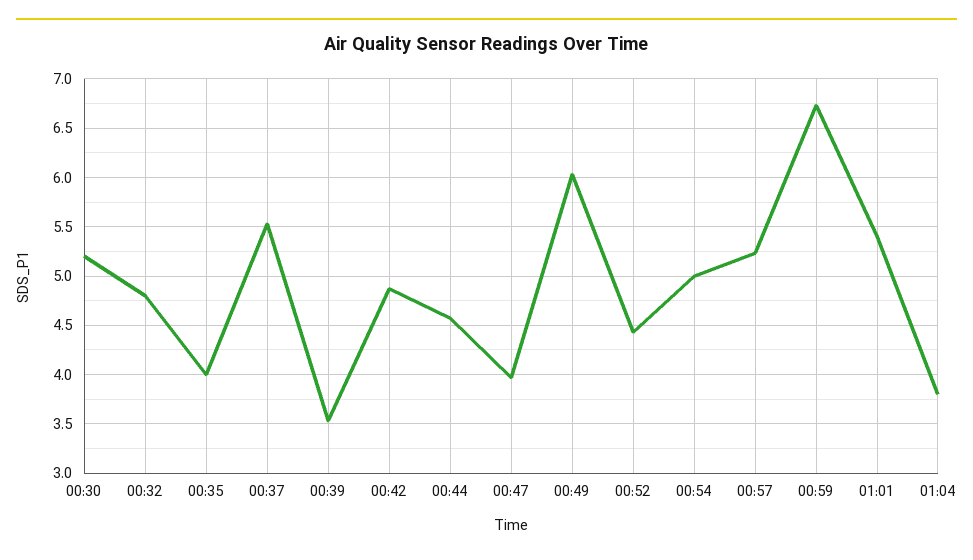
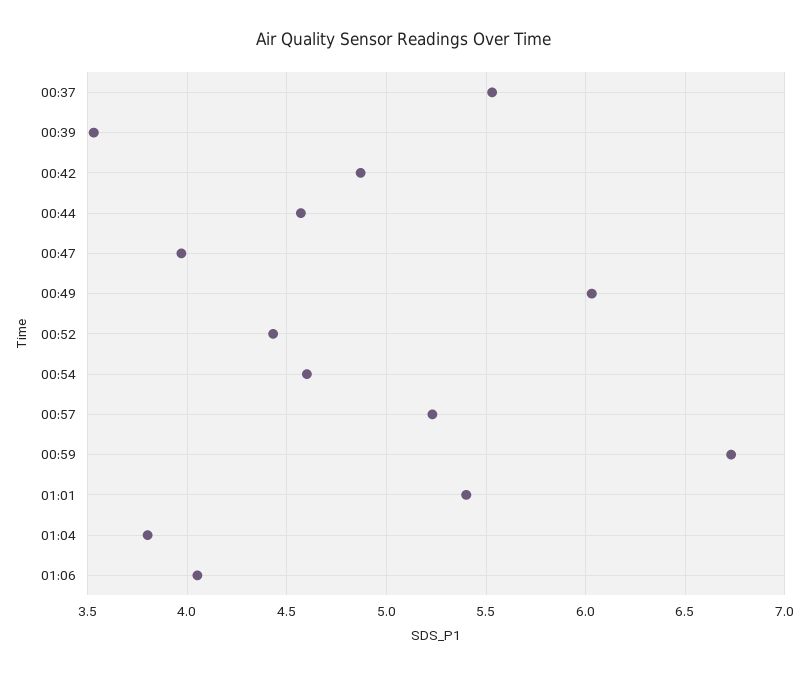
00:30: 5.2 -> none
00:32: 4.8 -> none
00:35: 4 -> none
00:54: 5 -> 4.6
01:06: none -> 4.05

